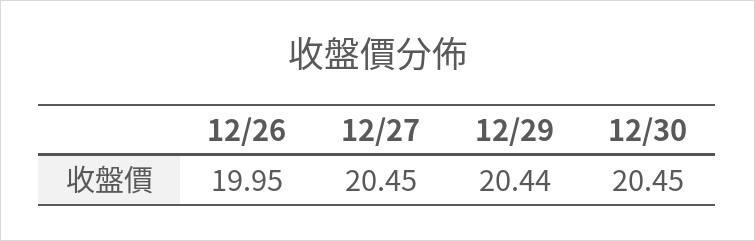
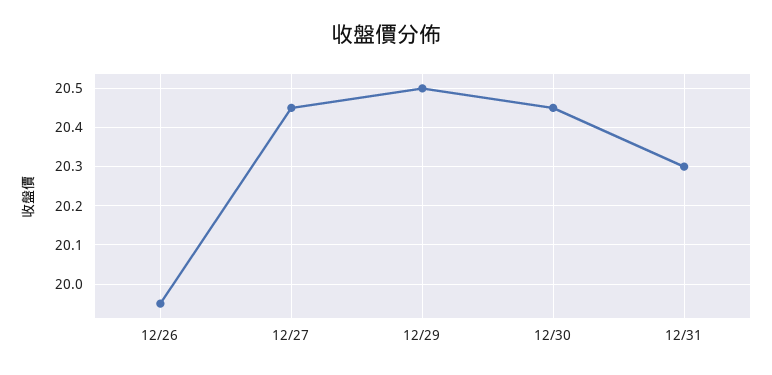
12/29: 20.44 -> 20.5
12/31: none -> 20.3

